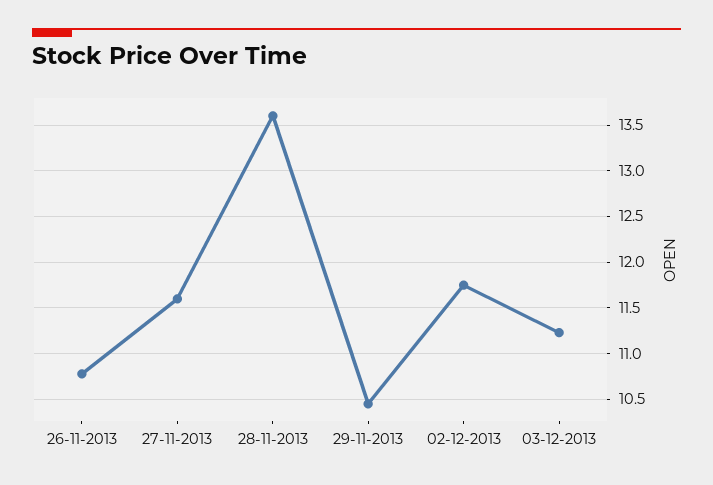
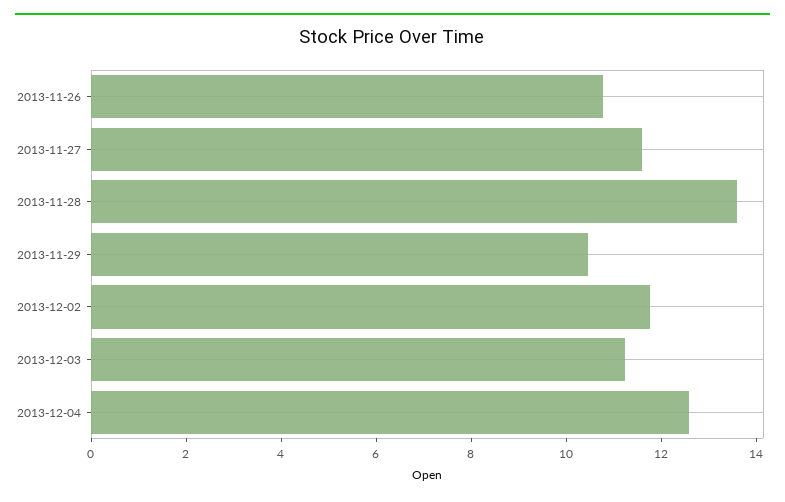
2013-12-04: none -> 12.5

